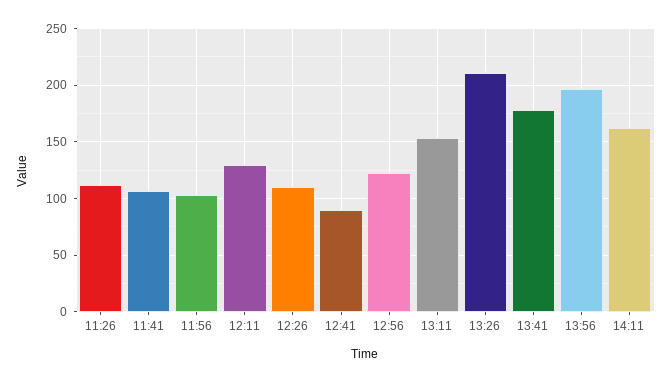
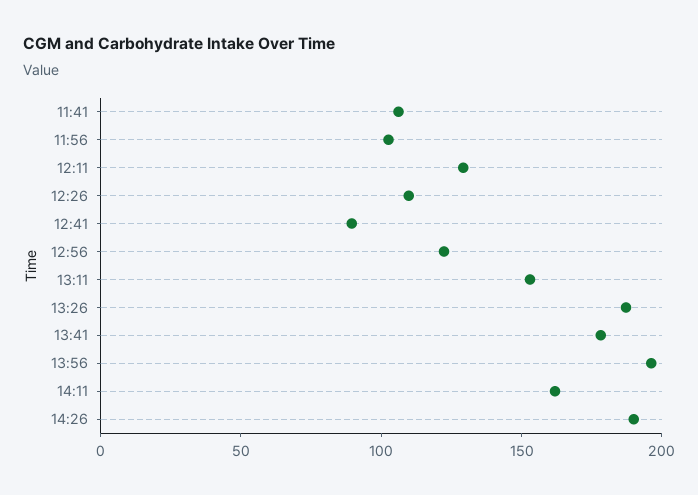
11:26: 110 -> none
13:26: 210 -> 190
14:26: none -> 190

